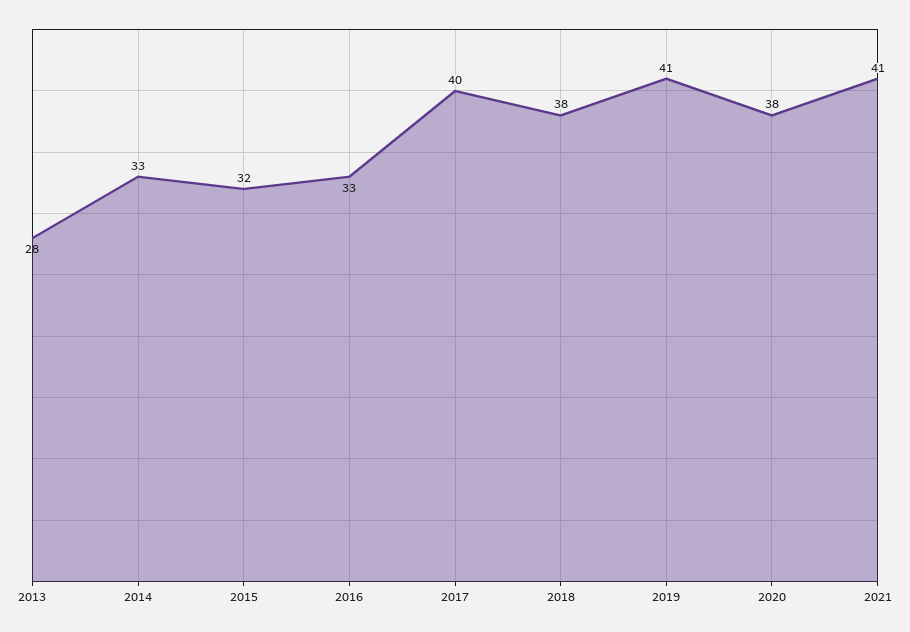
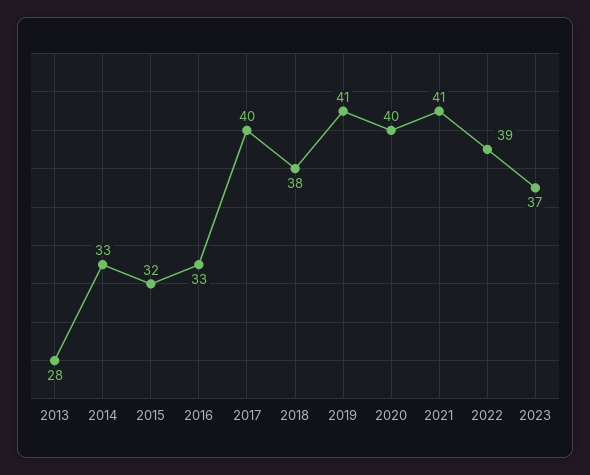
2020: 38 -> 40
2022: none -> 39
2023: none -> 37

